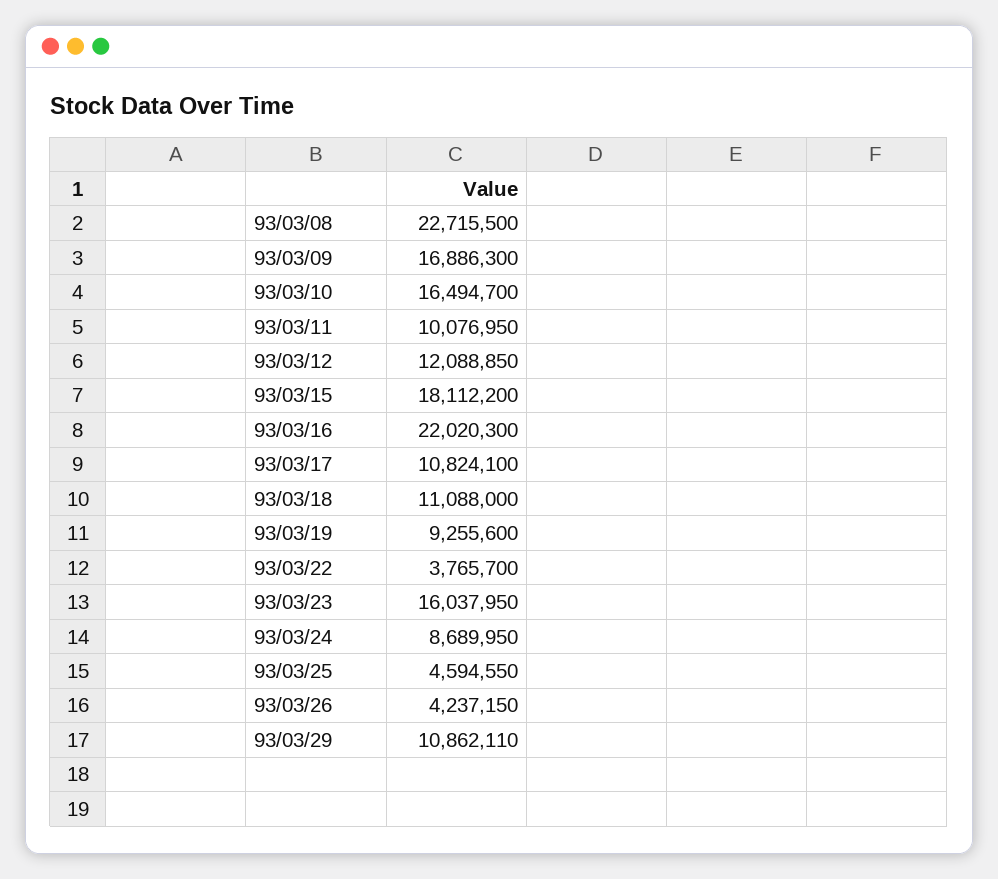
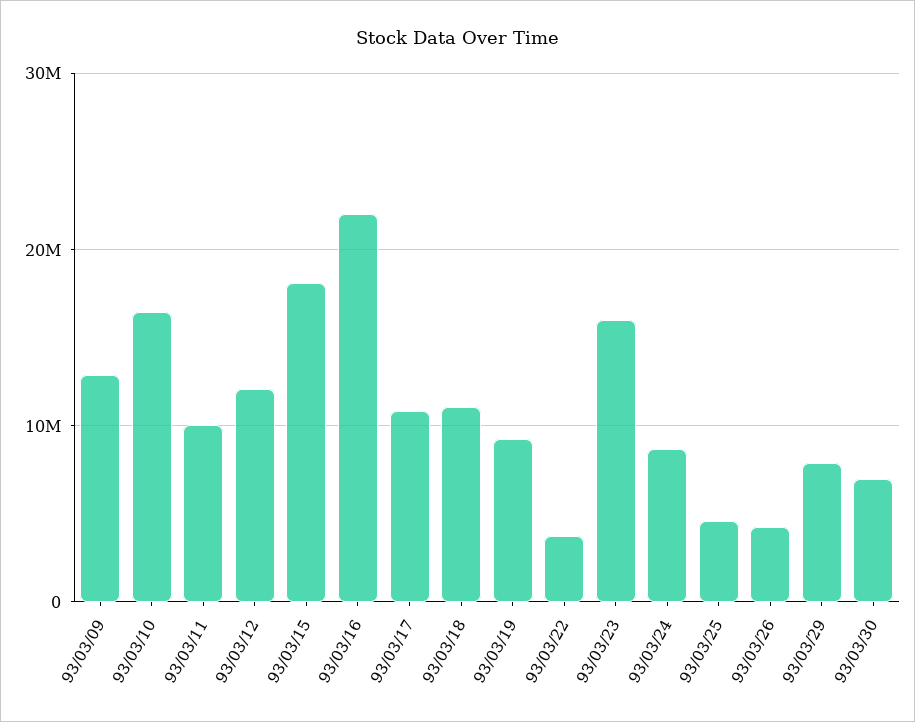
93/03/08: 22715500 -> none
93/03/09: 16886300 -> 13000000
93/03/29: 10862110 -> 8000000
93/03/30: none -> 7000000

